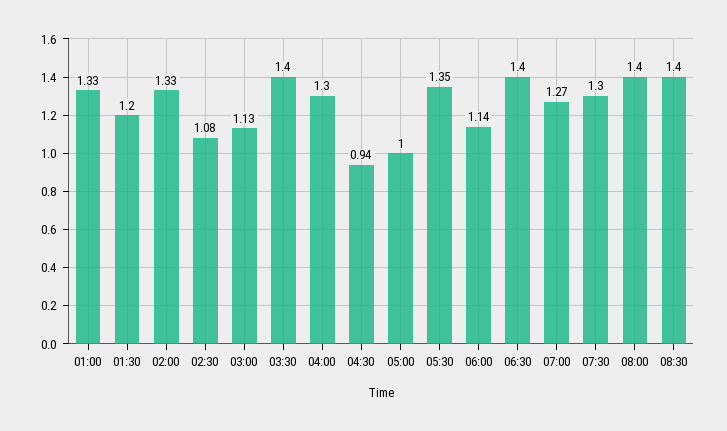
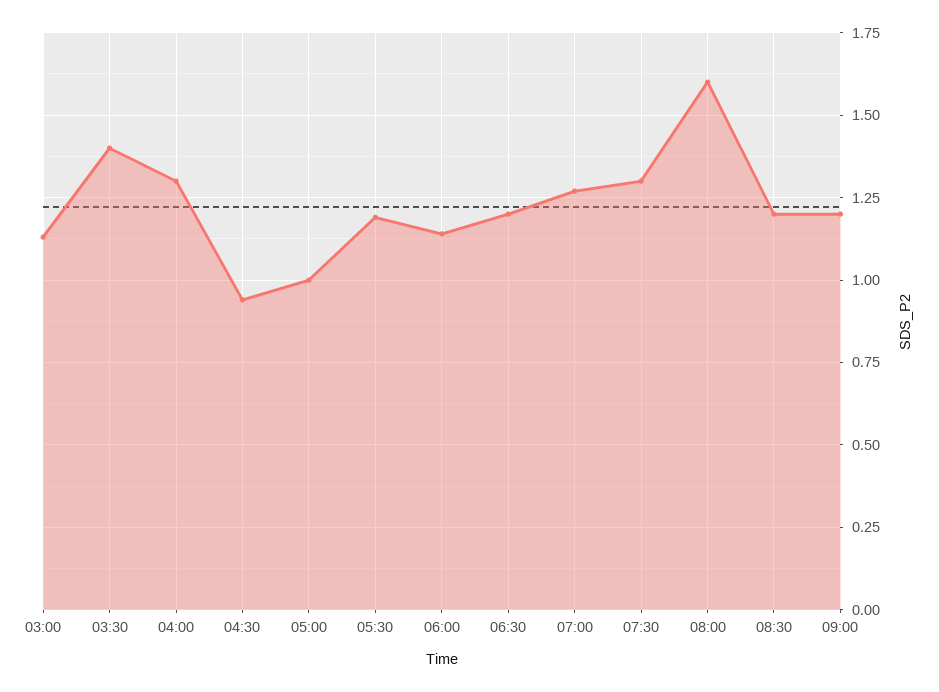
01:00: 1.33 -> none
01:30: 1.2 -> none
02:00: 1.33 -> none
02:30: 1.08 -> none
05:30: 1.35 -> 1.2
06:30: 1.4 -> 1.2
08:00: 1.4 -> 1.6
08:30: 1.4 -> 1.2
09:00: none -> 1.2

